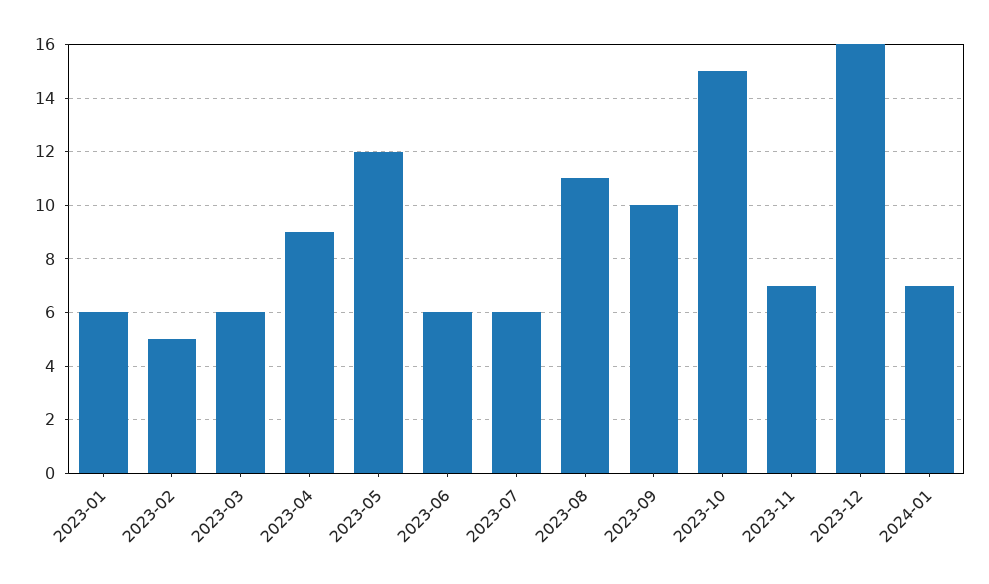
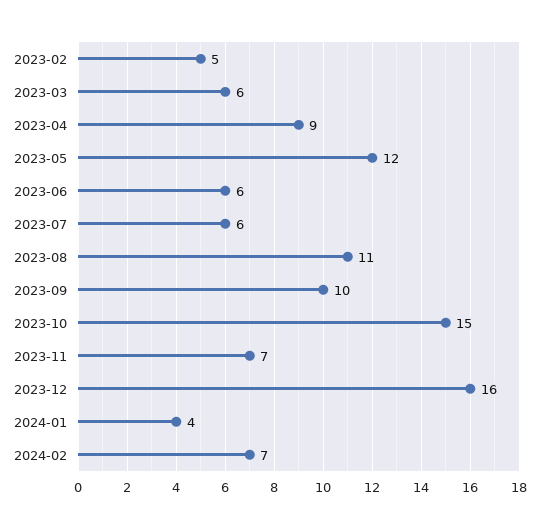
2023-01: 6 -> none
2024-01: 7 -> 4
2024-02: none -> 7

